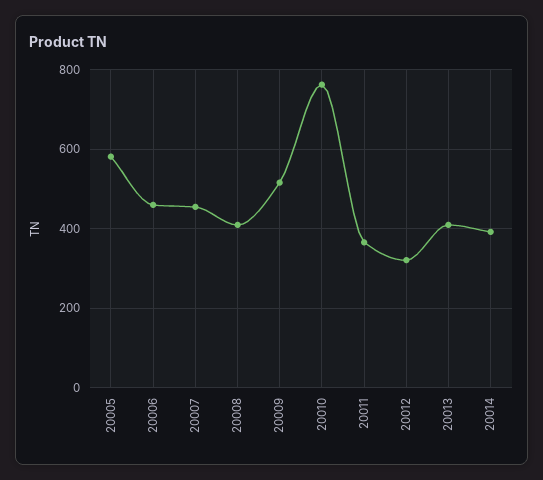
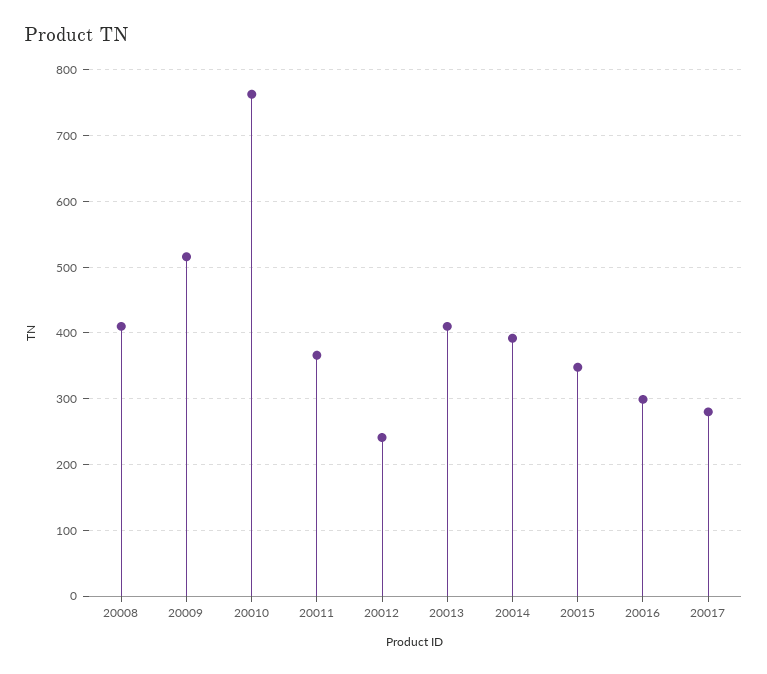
20005: 580 -> none
20006: 460 -> none
20007: 460 -> none
20012: 320 -> 240
20015: none -> 350
20016: none -> 300
20017: none -> 280

